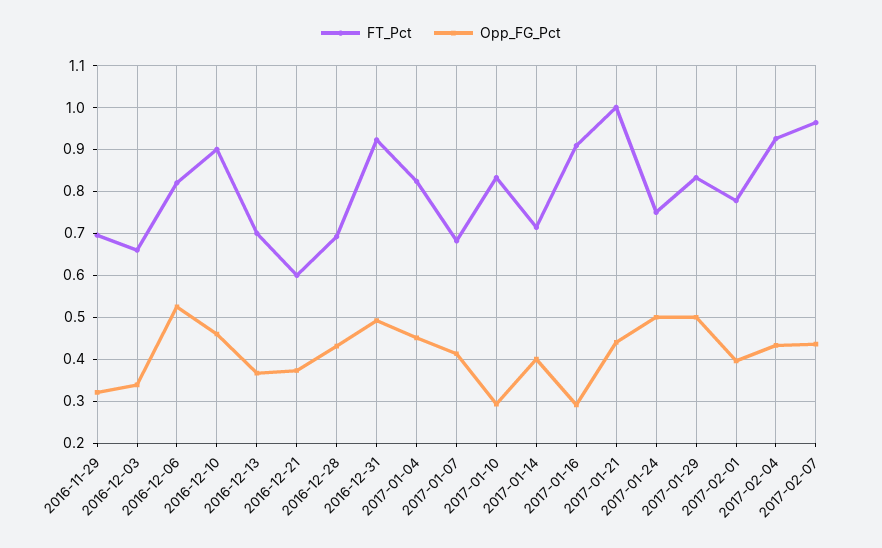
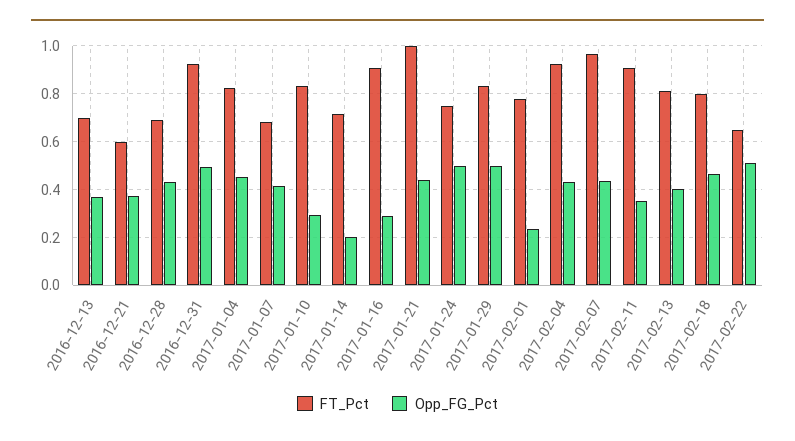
FT_Pct, 2016-11-29: 0.7 -> none
Opp_FG_Pct, 2016-11-29: 0.32 -> none
FT_Pct, 2016-12-03: 0.66 -> none
Opp_FG_Pct, 2016-12-03: 0.34 -> none
FT_Pct, 2016-12-06: 0.82 -> none
Opp_FG_Pct, 2016-12-06: 0.52 -> none
FT_Pct, 2016-12-10: 0.9 -> none
Opp_FG_Pct, 2016-12-10: 0.46 -> none
Opp_FG_Pct, 2017-01-14: 0.4 -> 0.2
Opp_FG_Pct, 2017-02-01: 0.4 -> 0.25
FT_Pct, 2017-02-11: none -> 0.9
Opp_FG_Pct, 2017-02-11: none -> 0.35
FT_Pct, 2017-02-13: none -> 0.8
Opp_FG_Pct, 2017-02-13: none -> 0.4
FT_Pct, 2017-02-18: none -> 0.8
Opp_FG_Pct, 2017-02-18: none -> 0.45
FT_Pct, 2017-02-22: none -> 0.65
Opp_FG_Pct, 2017-02-22: none -> 0.5

